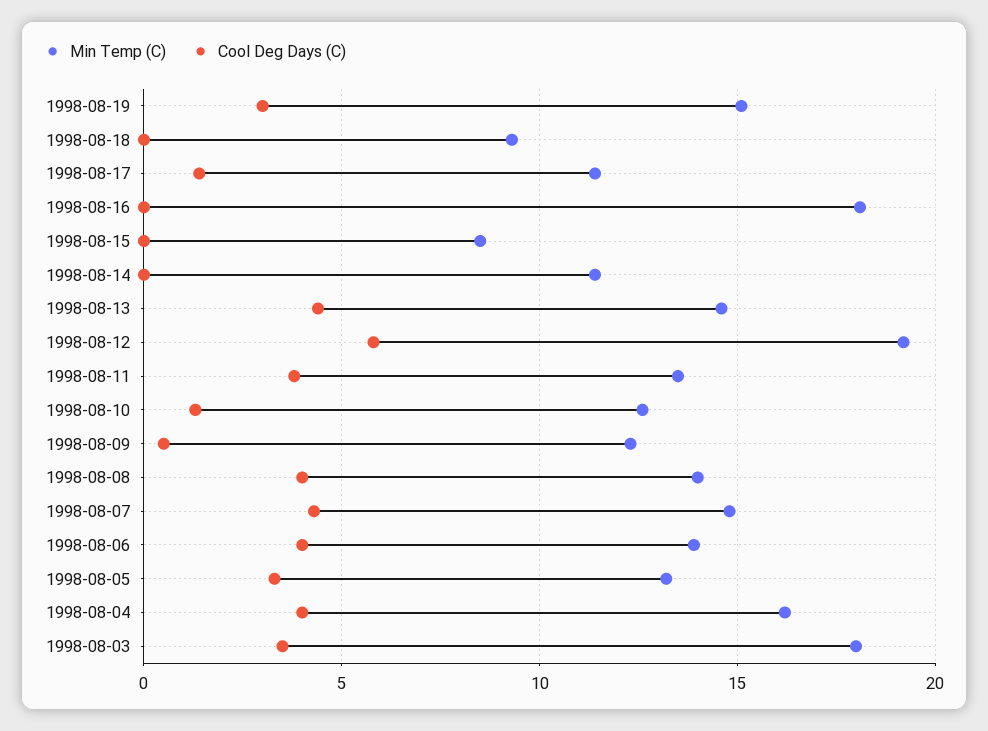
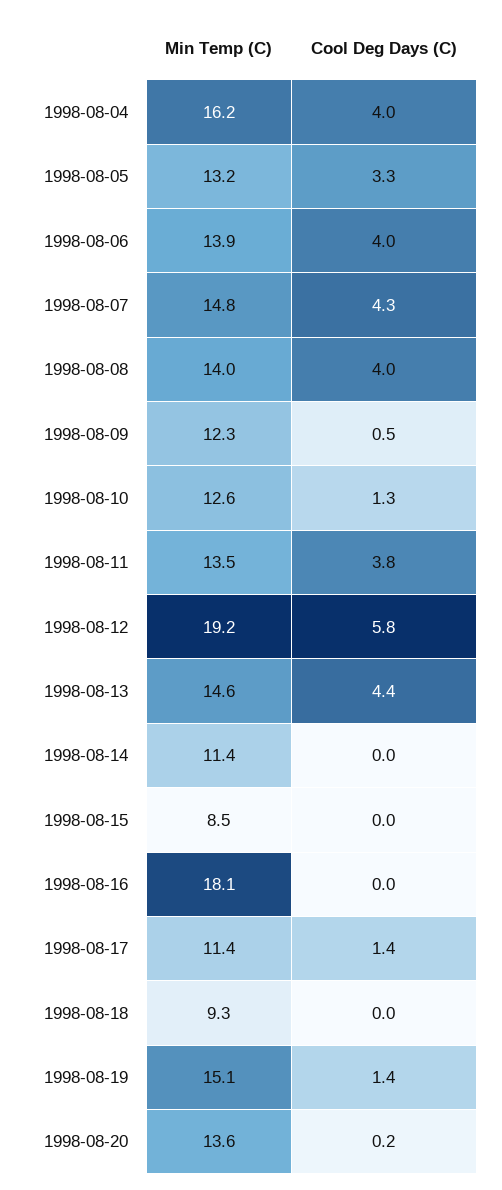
Cool Deg Days (C), 1998-08-19: 3 -> 1.4
Min Temp (C), 1998-08-03: 18 -> none
Cool Deg Days (C), 1998-08-03: 3.5 -> none
Min Temp (C), 1998-08-20: none -> 13.6
Cool Deg Days (C), 1998-08-20: none -> 0.2

